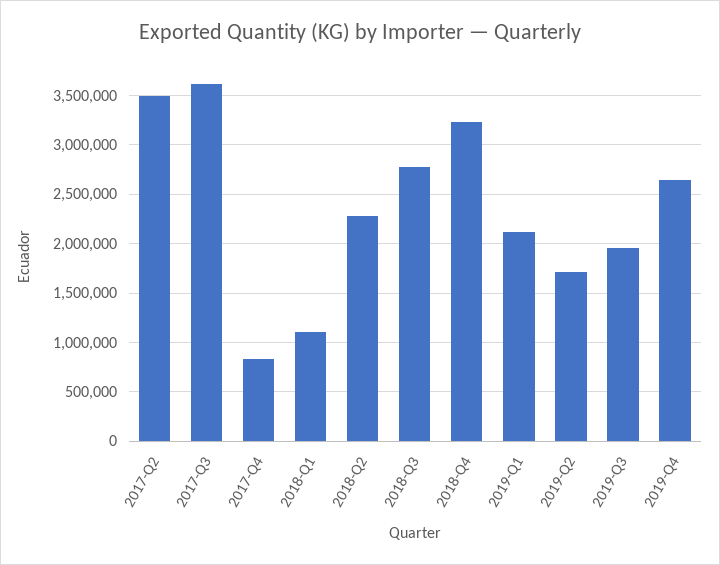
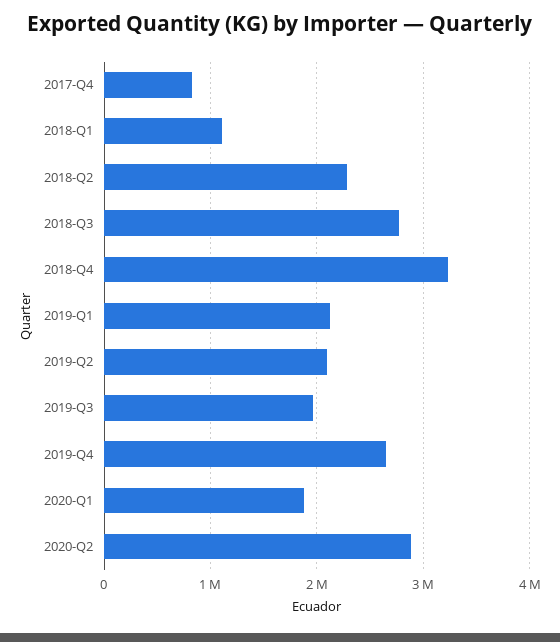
2017-Q2: 3500000 -> none
2017-Q3: 3600000 -> none
2019-Q2: 1700000 -> 2100000
2020-Q1: none -> 1900000
2020-Q2: none -> 2900000

